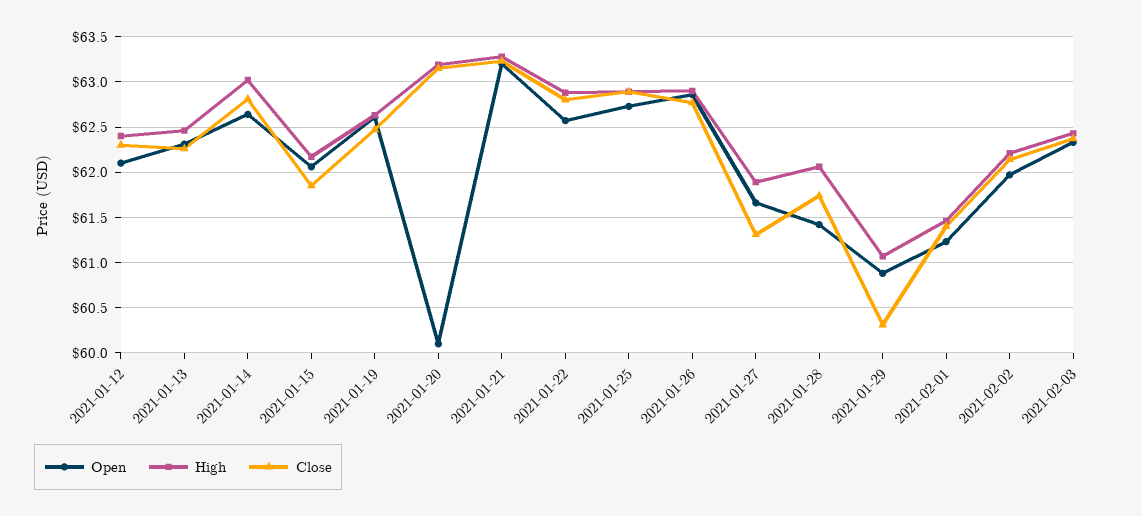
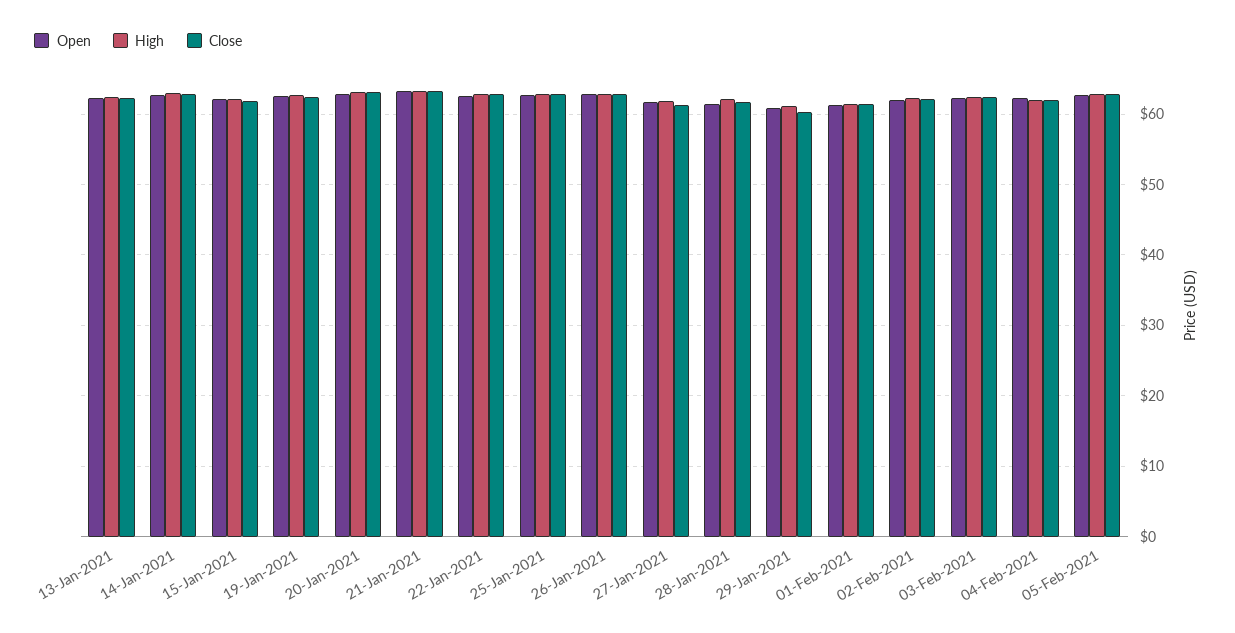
Open, 2021-01-12: 62.1 -> none
High, 2021-01-12: 62.4 -> none
Close, 2021-01-12: 62.3 -> none
Open, 2021-01-20: 60.1 -> 63
Open, 04-Feb-2021: none -> 62
High, 04-Feb-2021: none -> 62
Close, 04-Feb-2021: none -> 62
Open, 05-Feb-2021: none -> 63
High, 05-Feb-2021: none -> 63
Close, 05-Feb-2021: none -> 63

